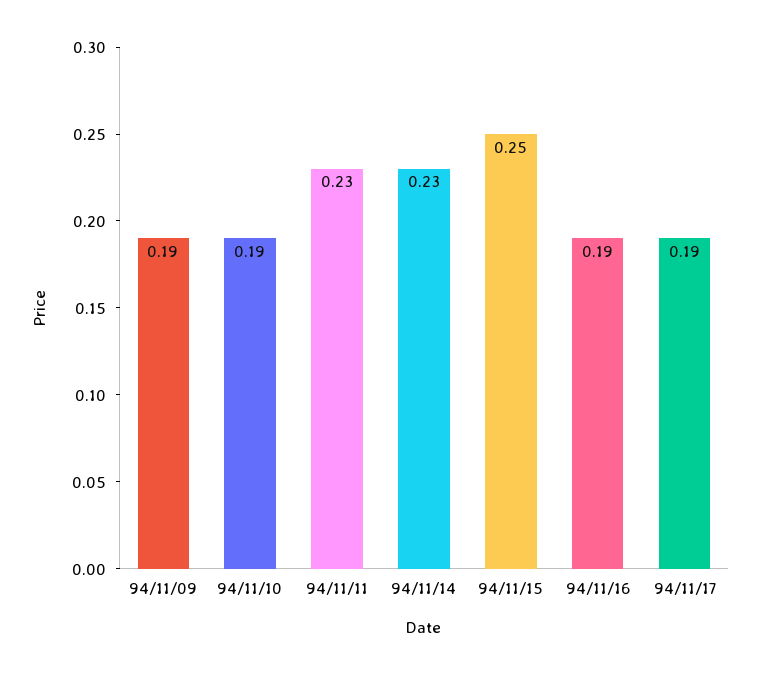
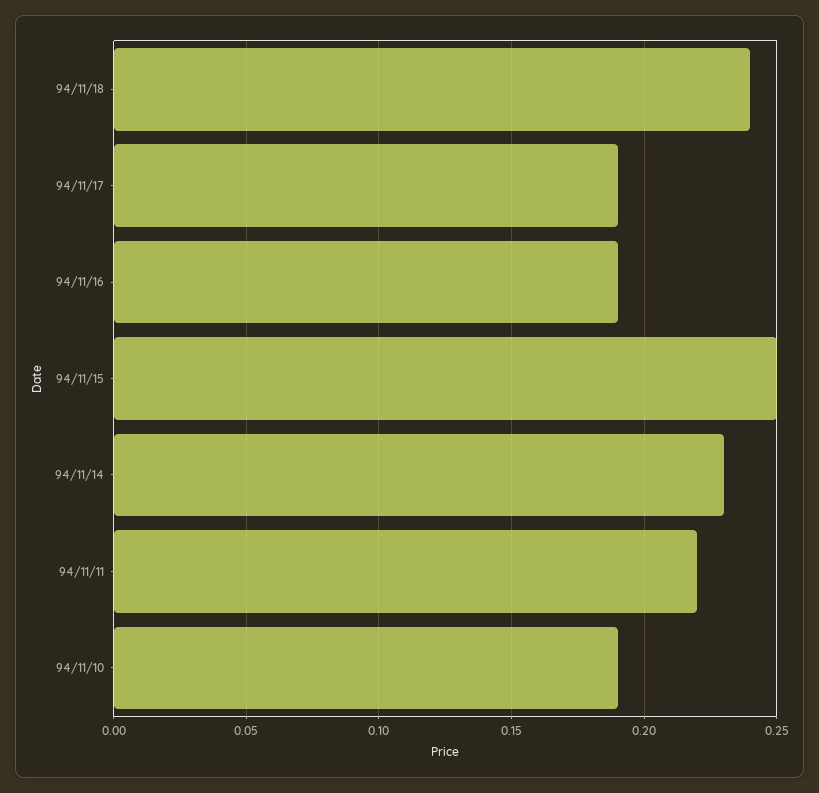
94/11/09: 0.19 -> none
94/11/11: 0.23 -> 0.22
94/11/18: none -> 0.24

